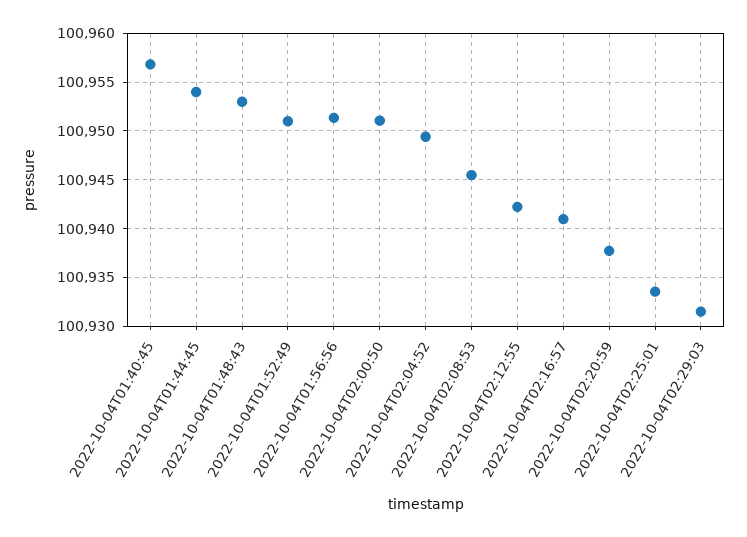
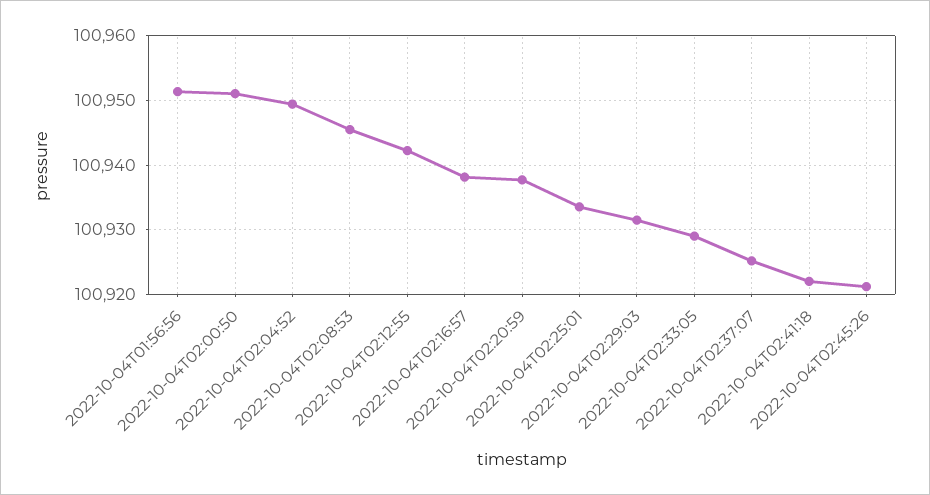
2022-10-04T01:40:45: 100957 -> none
2022-10-04T01:44:45: 100954 -> none
2022-10-04T01:48:43: 100953 -> none
2022-10-04T01:52:49: 100951 -> none
2022-10-04T02:16:57: 100941 -> 100938
2022-10-04T02:33:05: none -> 100929
2022-10-04T02:37:07: none -> 100925
2022-10-04T02:41:18: none -> 100922
2022-10-04T02:45:26: none -> 100921

